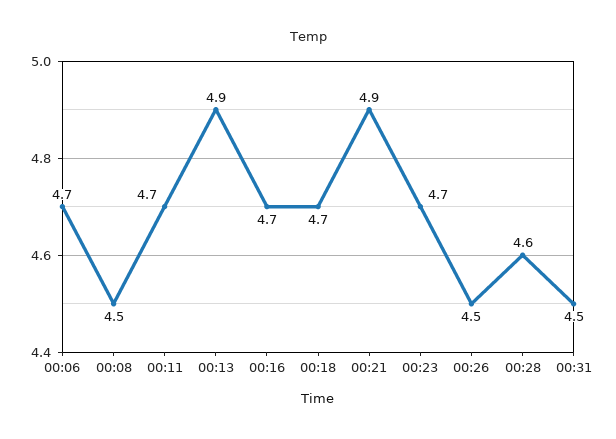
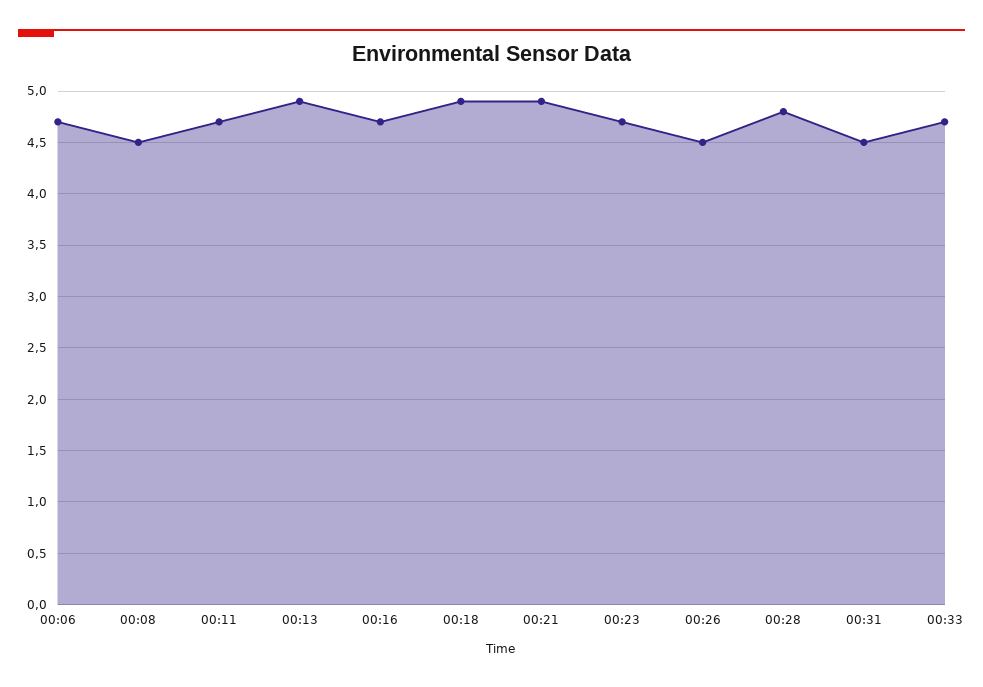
00:18: 4.7 -> 4.9
00:28: 4.6 -> 4.8
00:33: none -> 4.7

